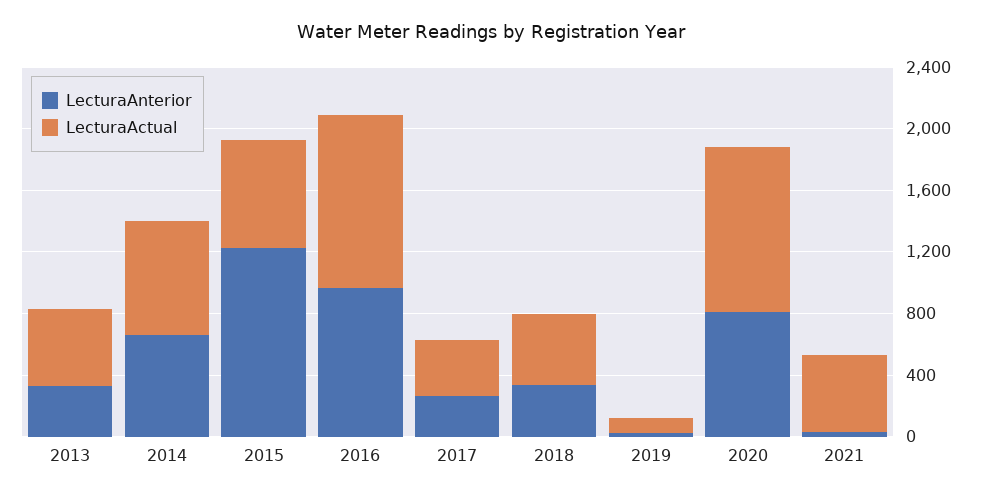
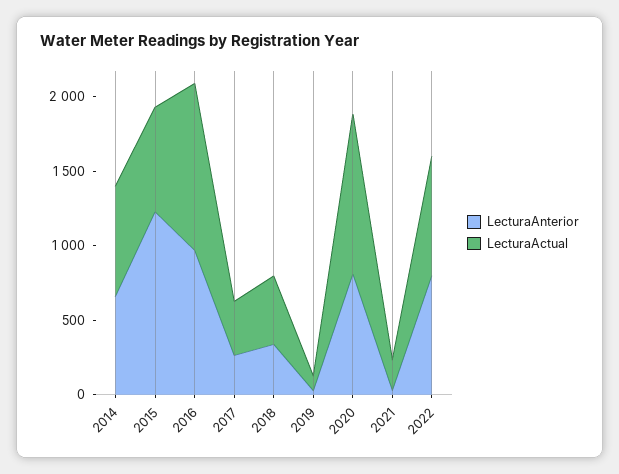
LecturaAnterior, 2013: 300 -> none
LecturaActual, 2013: 500 -> none
LecturaActual, 2021: 500 -> 200
LecturaAnterior, 2022: none -> 800
LecturaActual, 2022: none -> 800

